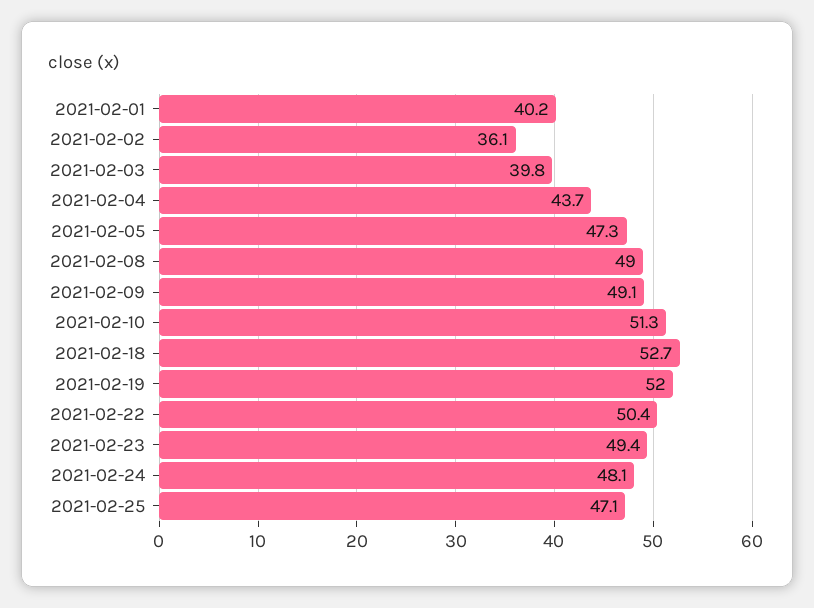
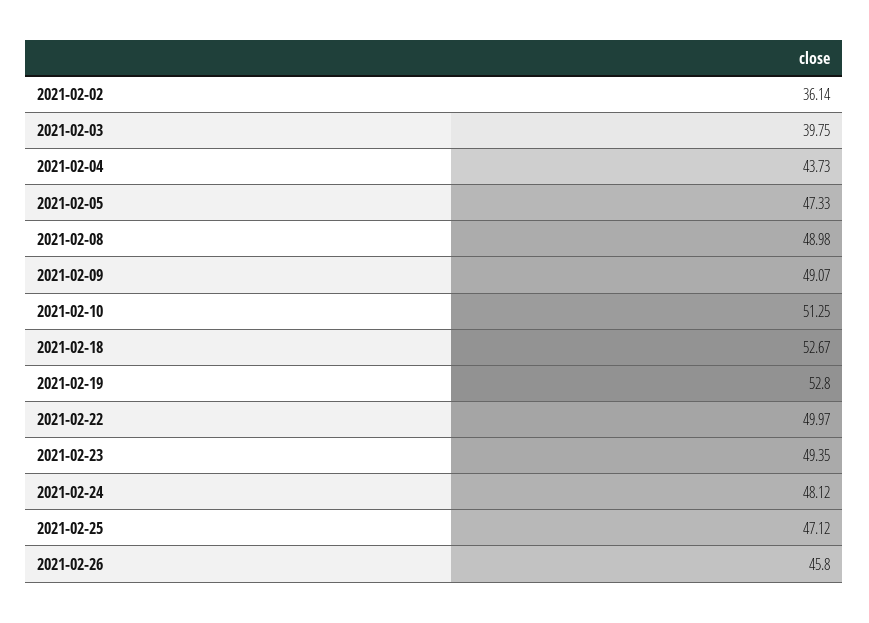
2021-02-01: 40.2 -> none
2021-02-19: 52 -> 52.8
2021-02-22: 50.4 -> 49.97
2021-02-26: none -> 45.8

